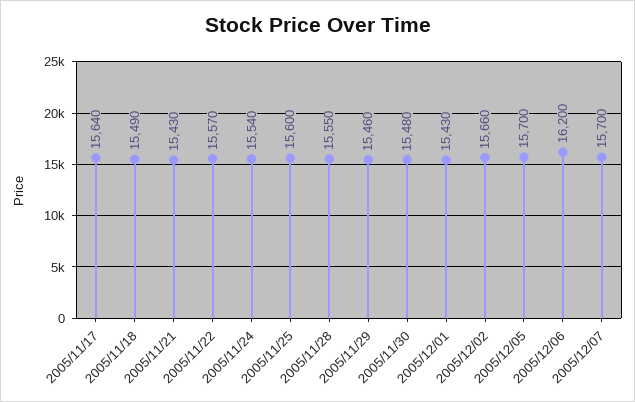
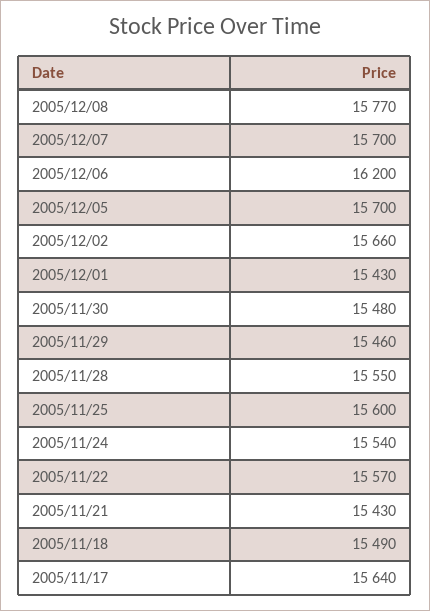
2005/12/08: none -> 15770

